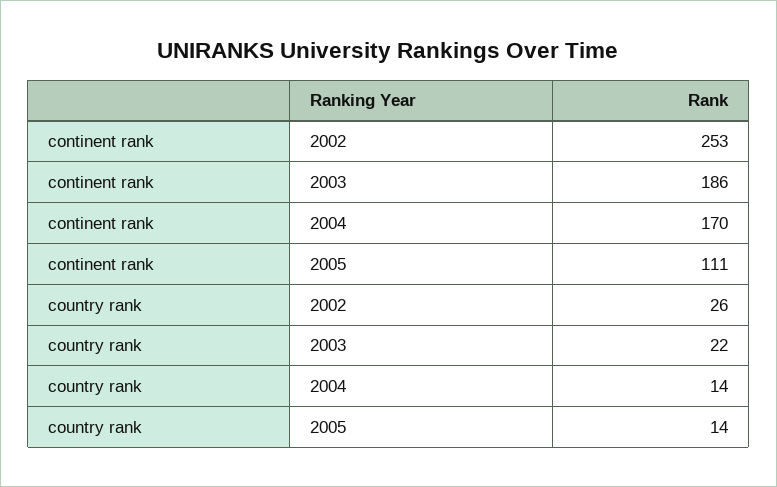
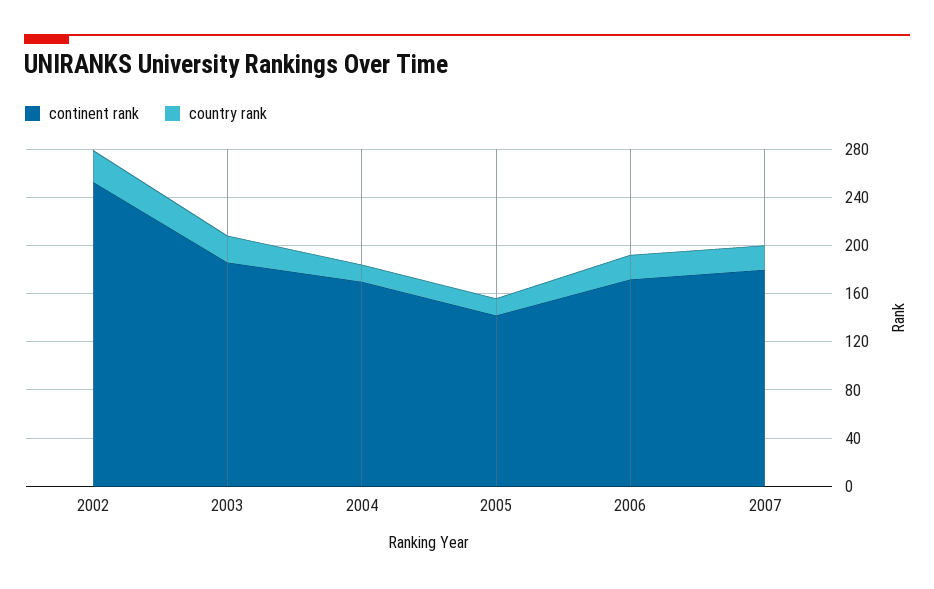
continent rank, 2005: 111 -> 140
continent rank, 2006: none -> 170
country rank, 2006: none -> 20
continent rank, 2007: none -> 180
country rank, 2007: none -> 20

